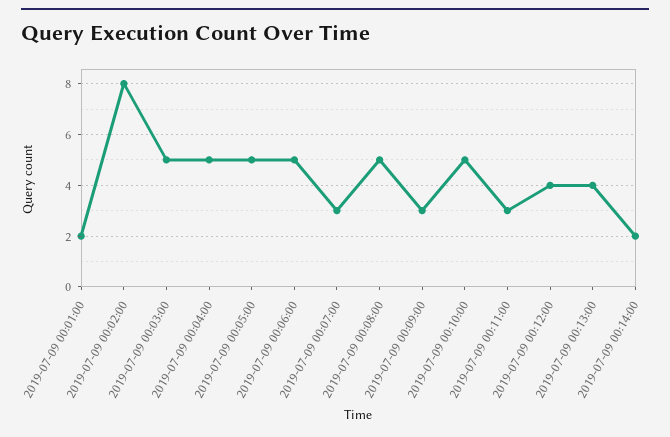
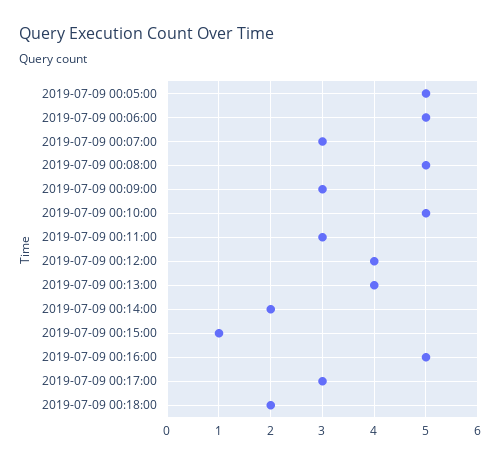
2019-07-09 00:01:00: 2 -> none
2019-07-09 00:02:00: 8 -> none
2019-07-09 00:03:00: 5 -> none
2019-07-09 00:04:00: 5 -> none
2019-07-09 00:15:00: none -> 1
2019-07-09 00:16:00: none -> 5
2019-07-09 00:17:00: none -> 3
2019-07-09 00:18:00: none -> 2

